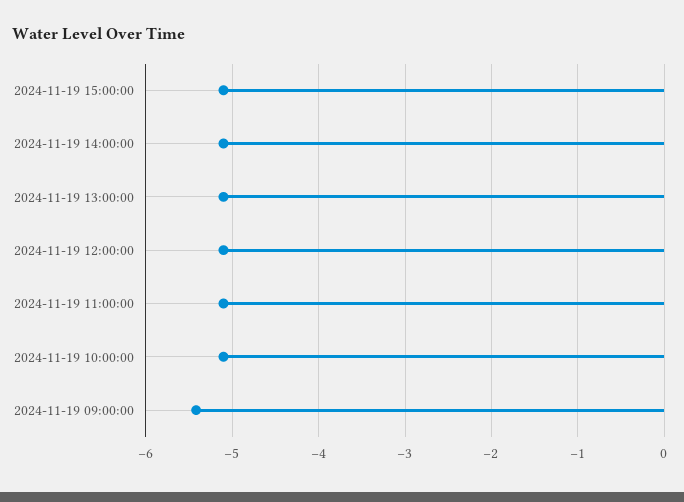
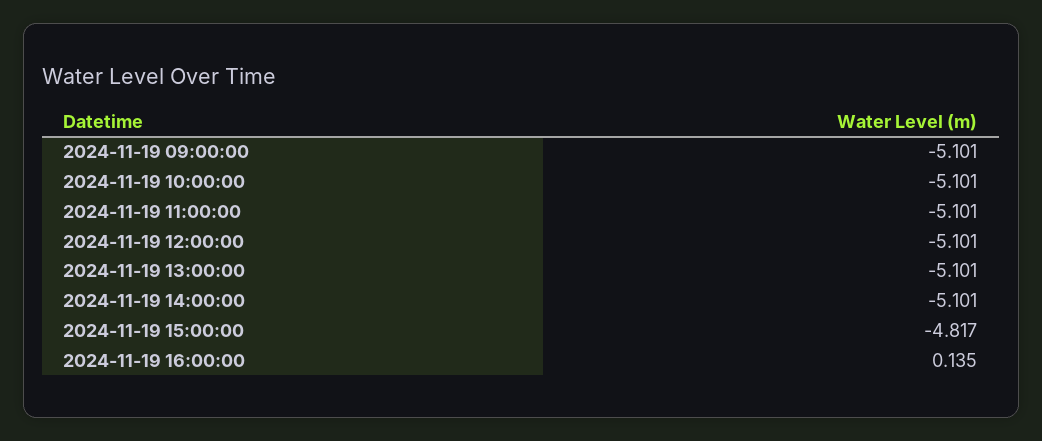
2024-11-19 15:00:00: -5.1 -> -4.817
2024-11-19 09:00:00: -5.4 -> -5.101
2024-11-19 16:00:00: none -> 0.135

